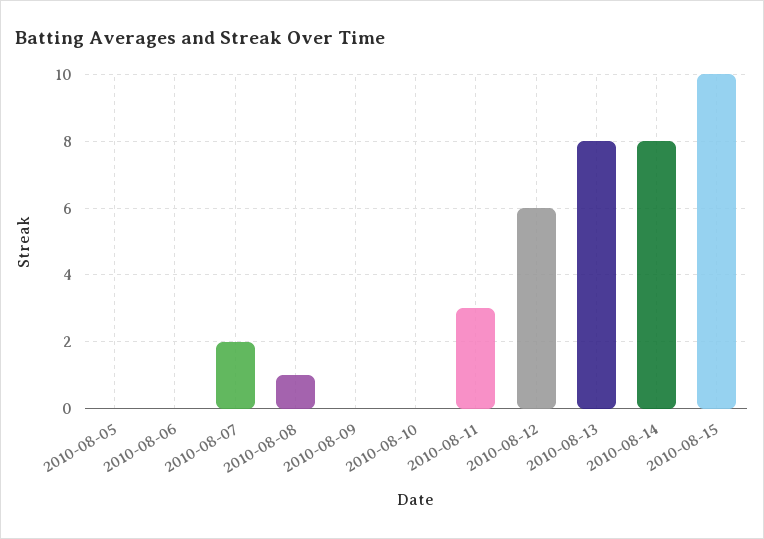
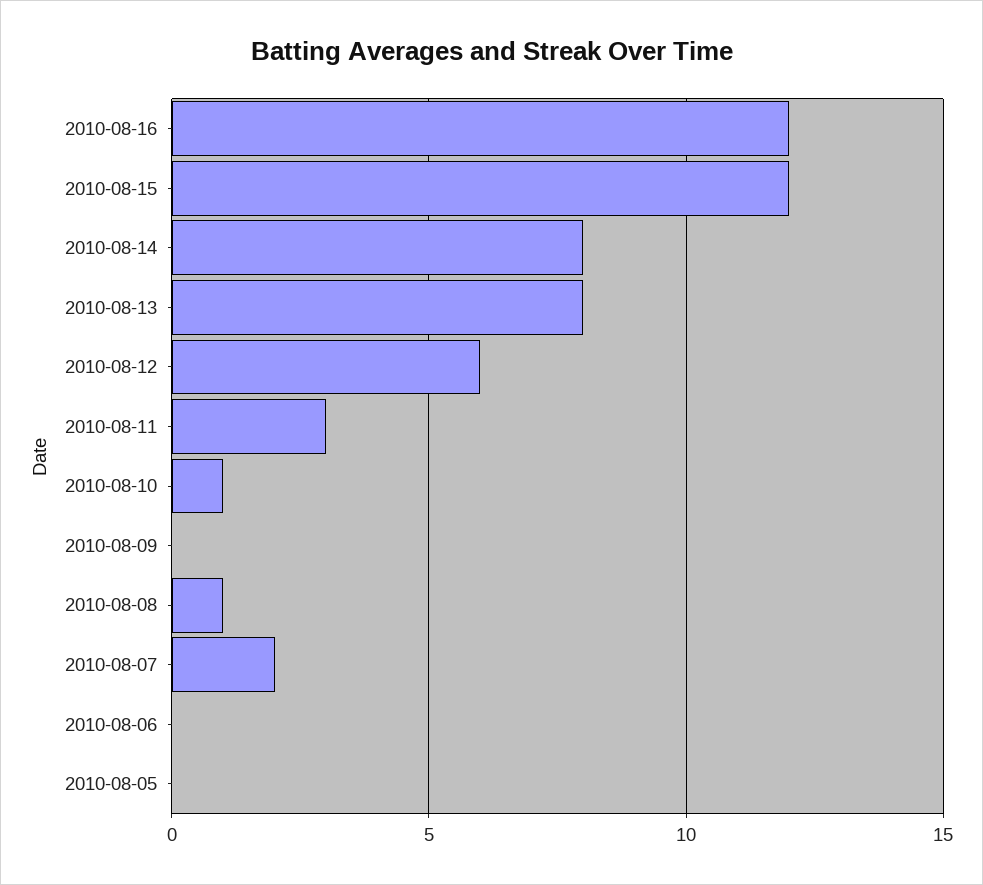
2010-08-10: 0 -> 1
2010-08-15: 10 -> 12
2010-08-16: none -> 12

